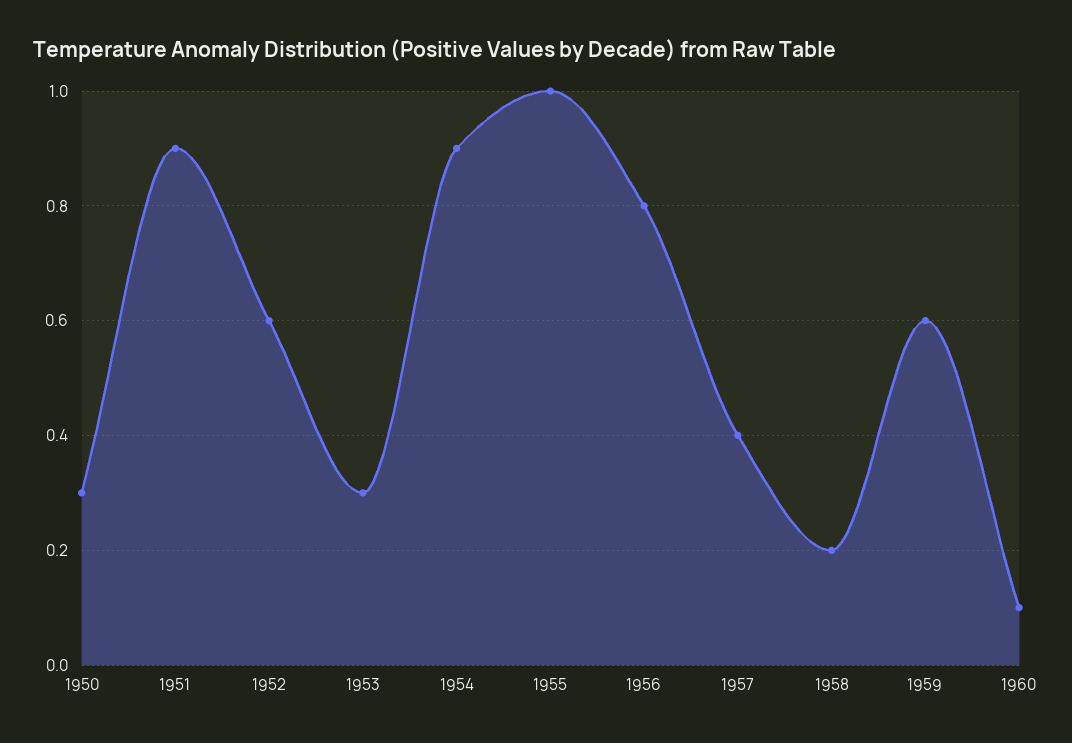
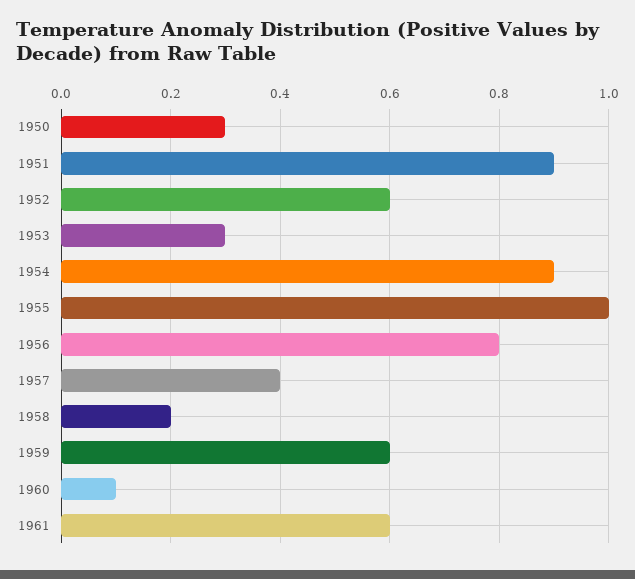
1961: none -> 0.6

